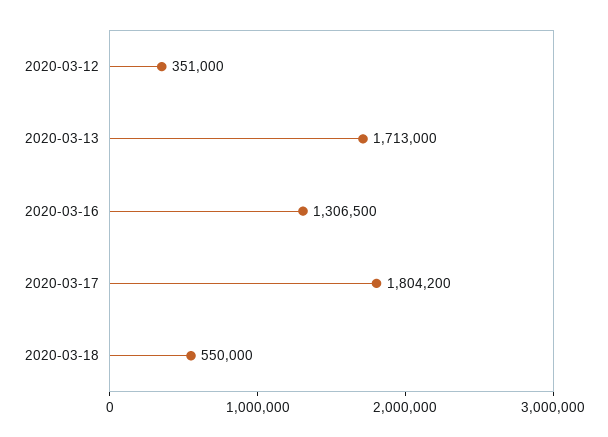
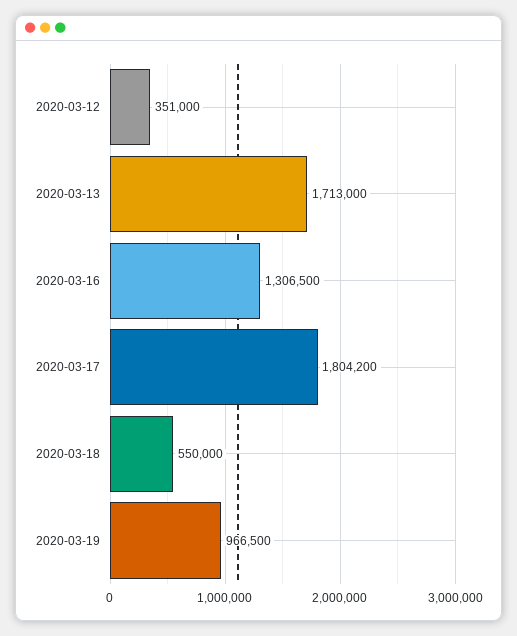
2020-03-19: none -> 966500

